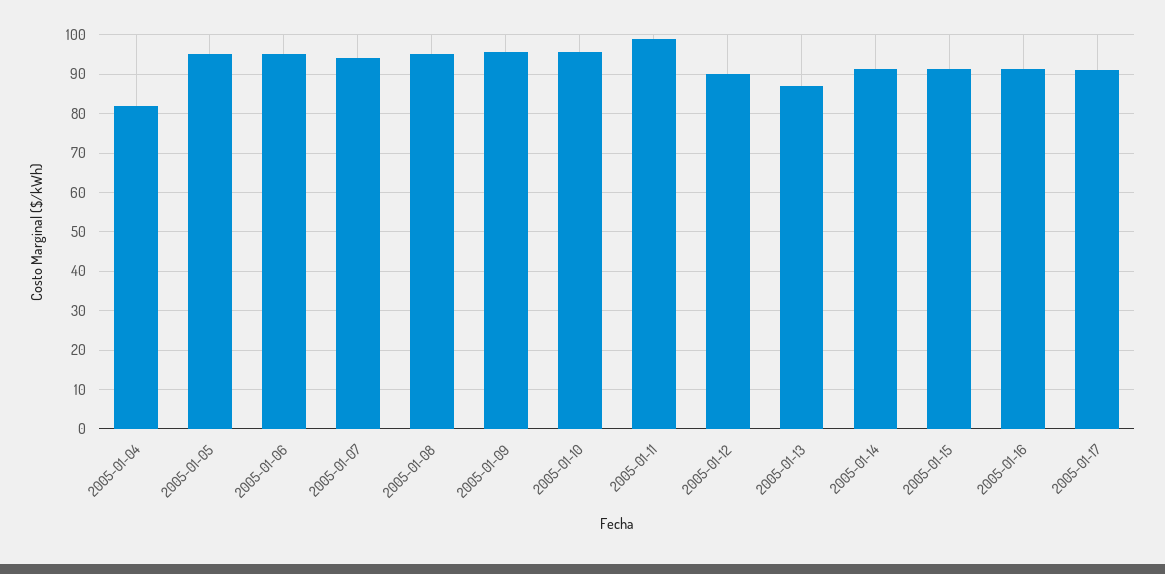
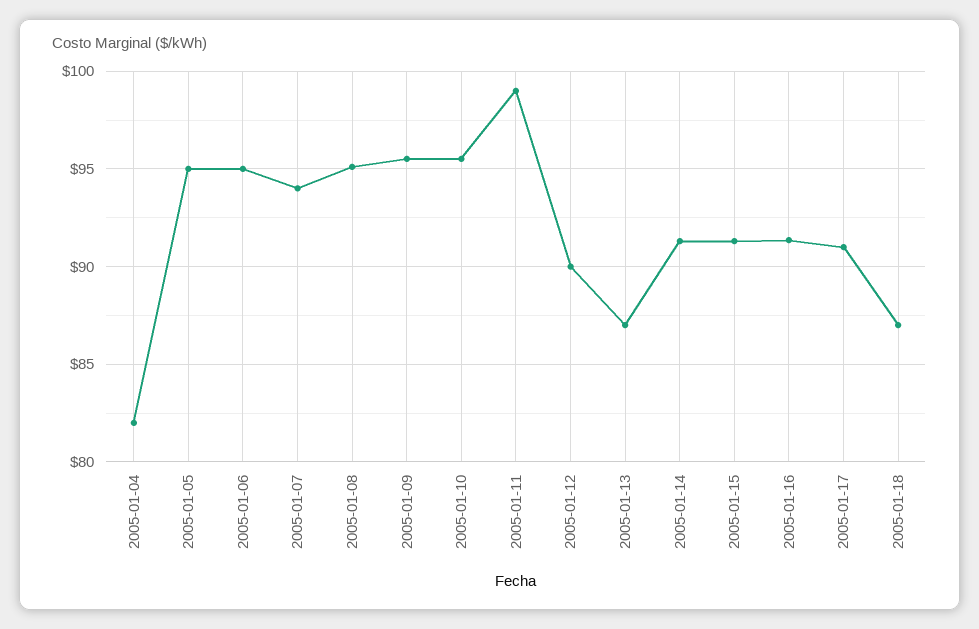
2005-01-18: none -> 87

